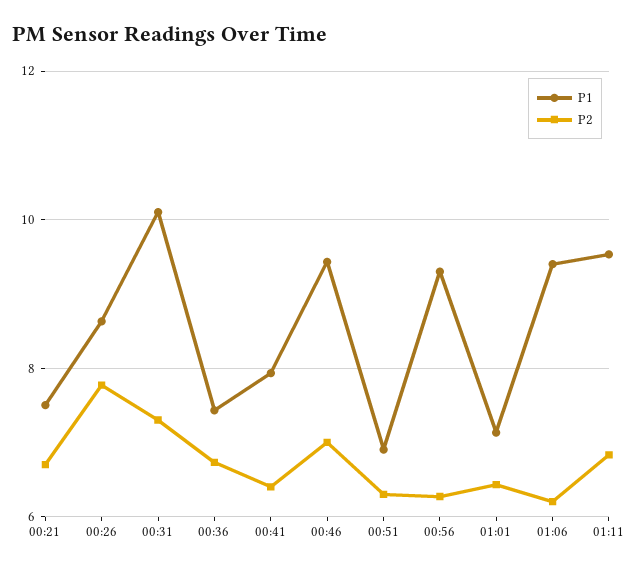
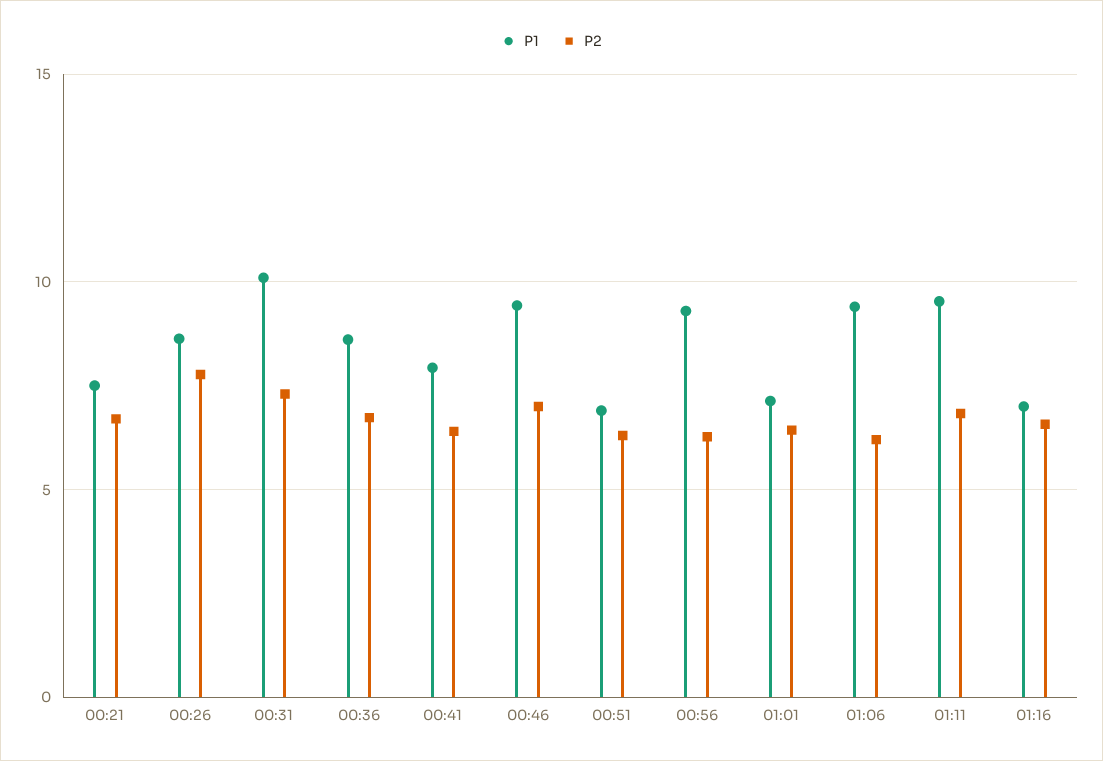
P1, 00:36: 7.4 -> 8.5
P1, 01:16: none -> 7
P2, 01:16: none -> 6.5

